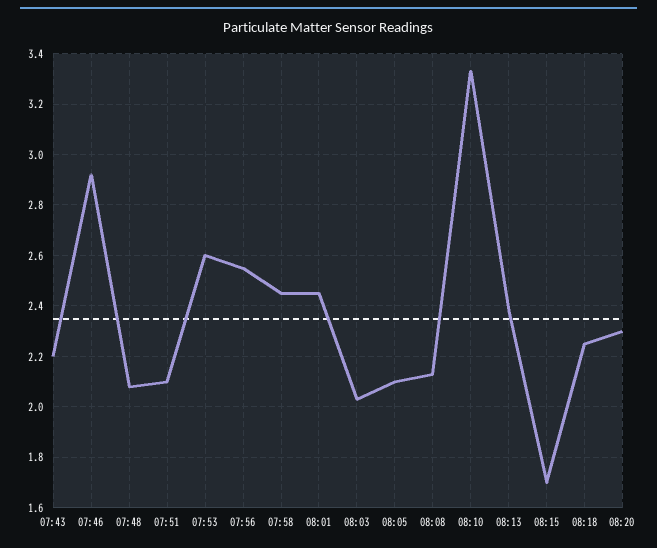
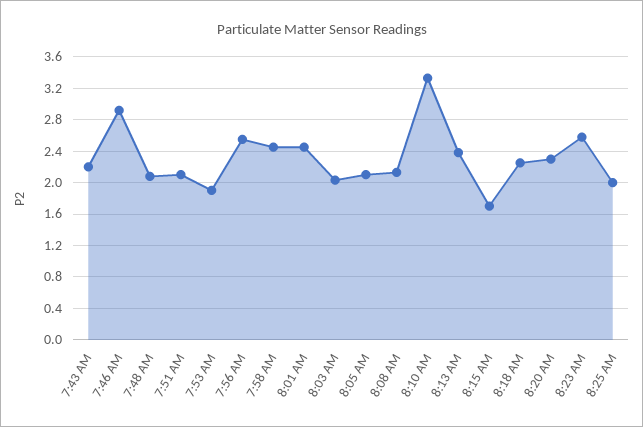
07:53: 2.6 -> 1.9
8:23 AM: none -> 2.6
8:25 AM: none -> 2

